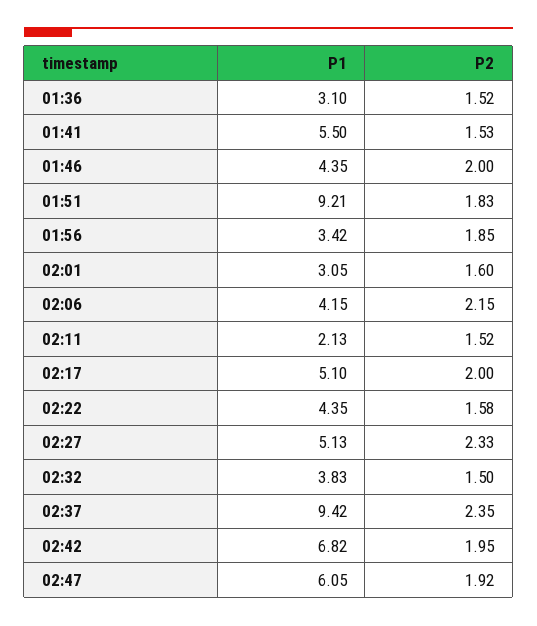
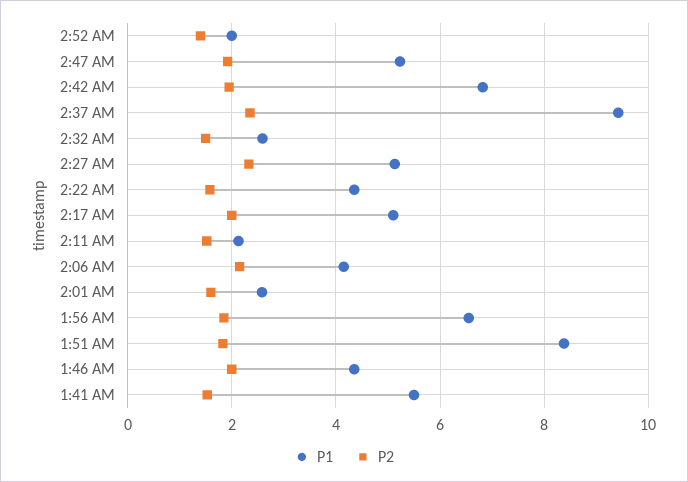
P1, 01:36: 3.1 -> none
P2, 01:36: 1.52 -> none
P1, 01:51: 9.21 -> 8.4
P1, 01:56: 3.42 -> 6.6
P1, 02:01: 3.05 -> 2.6
P1, 02:32: 3.83 -> 2.6
P1, 02:47: 6.05 -> 5.2
P1, 2:52 AM: none -> 2
P2, 2:52 AM: none -> 1.4

